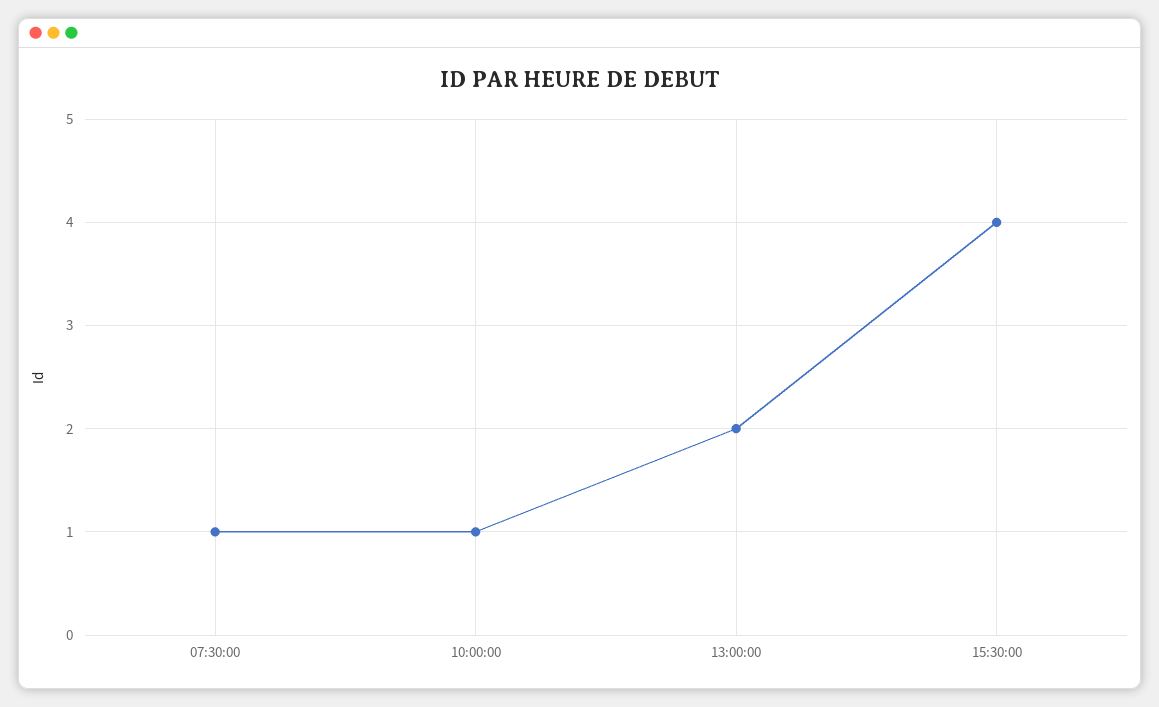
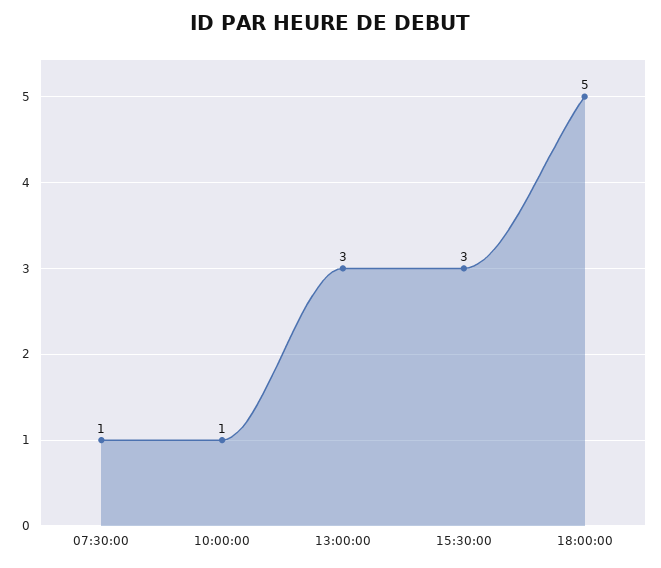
13:00:00: 2 -> 3
15:30:00: 4 -> 3
18:00:00: none -> 5

